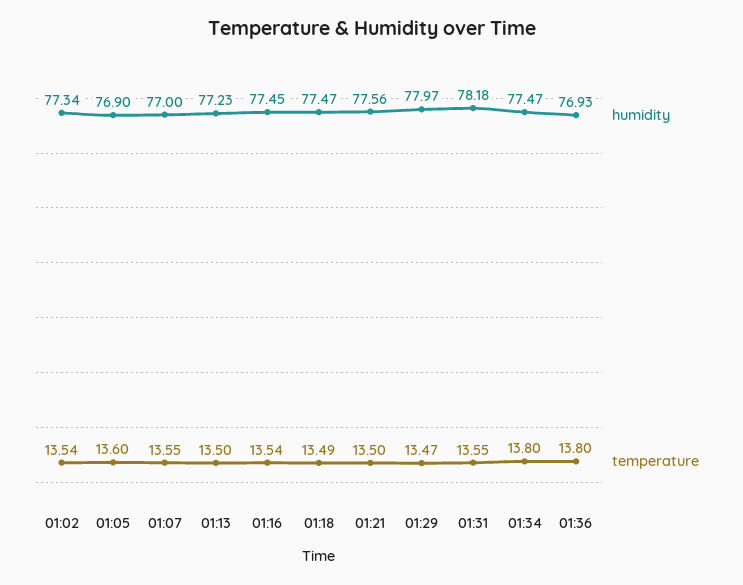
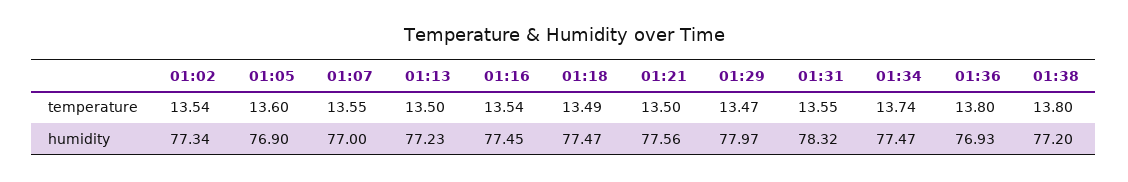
humidity, 01:31: 78.18 -> 78.32
temperature, 01:34: 13.8 -> 13.74
temperature, 01:38: none -> 13.8
humidity, 01:38: none -> 77.2

